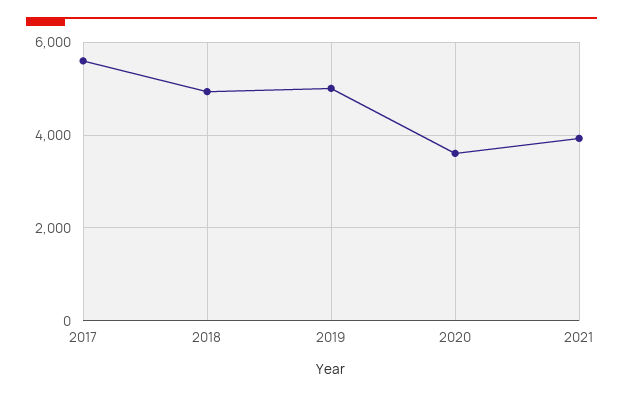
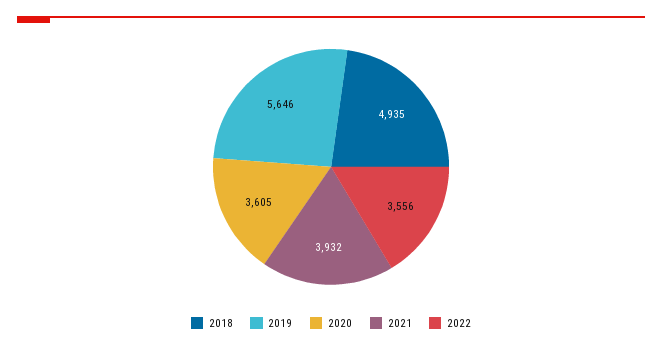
2017: 5600 -> none
2019: 5000 -> 5646
2022: none -> 3556

